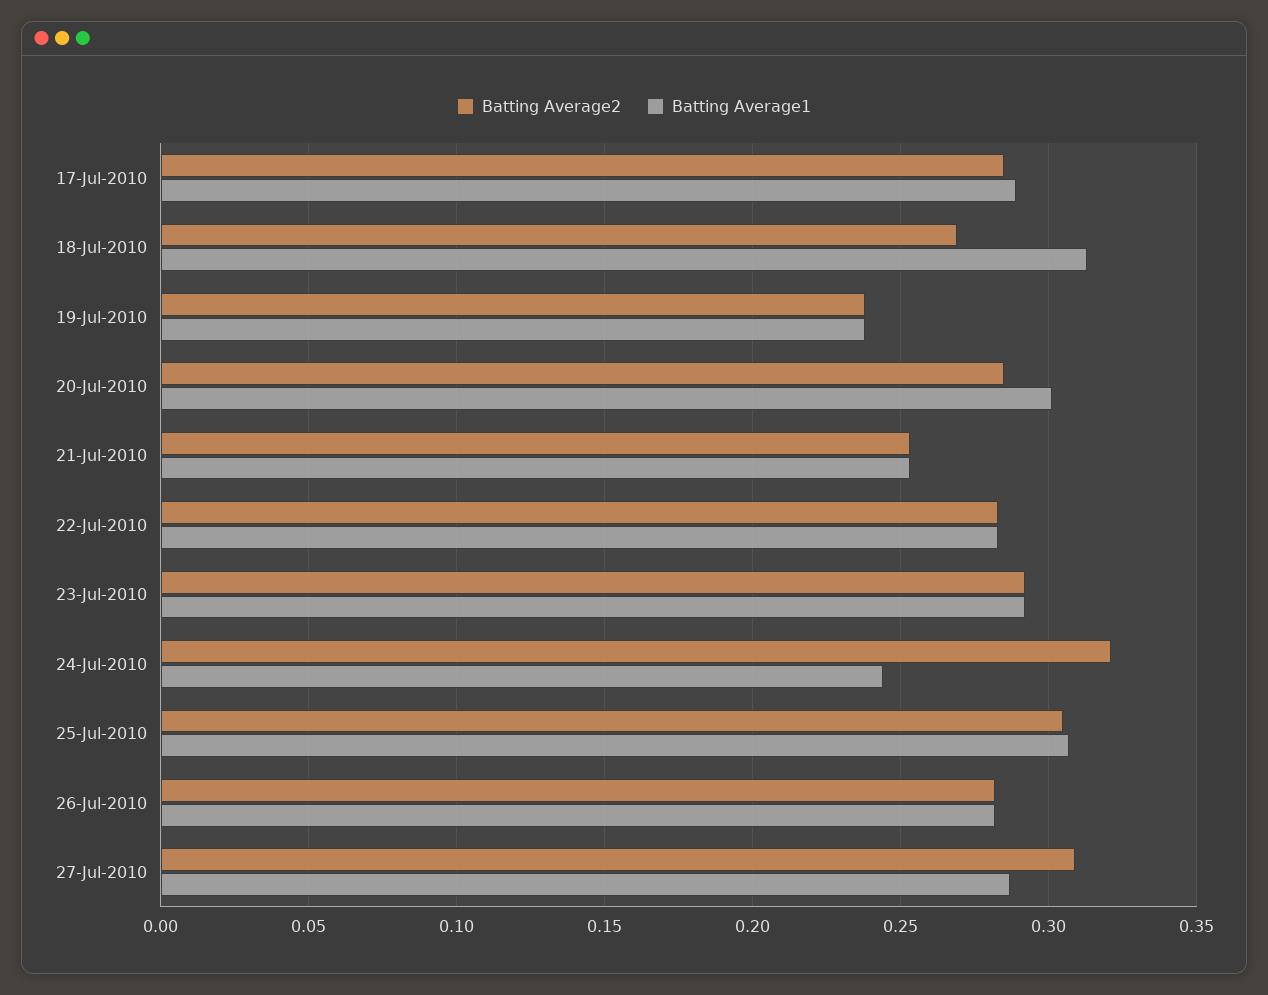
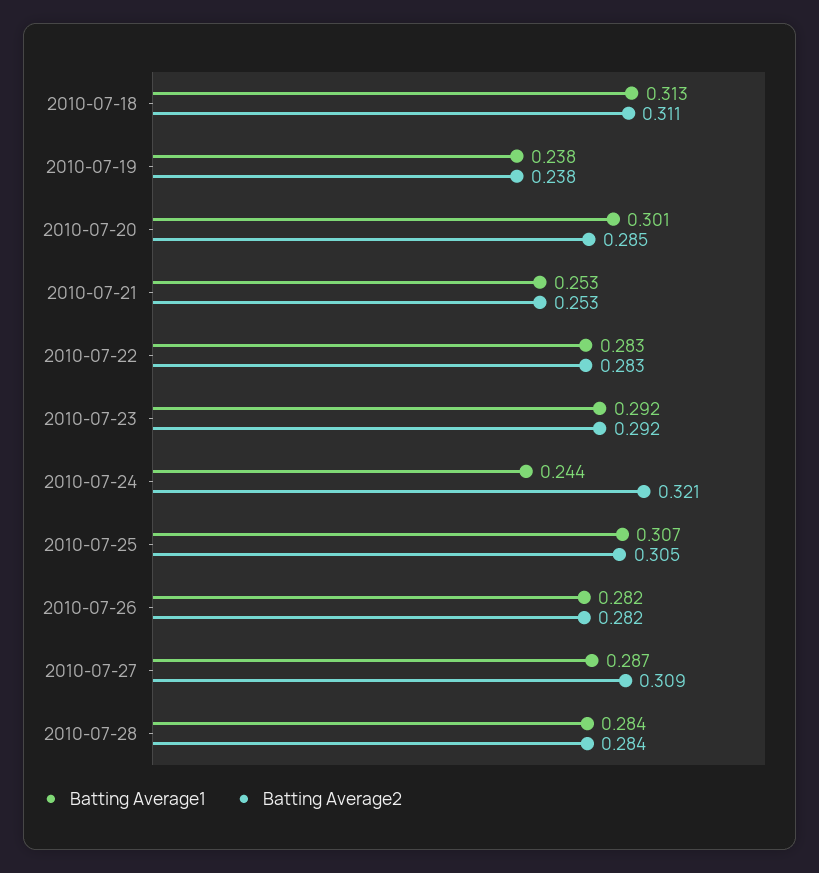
Batting Average2, 17-Jul-2010: 0.285 -> none
Batting Average1, 17-Jul-2010: 0.29 -> none
Batting Average2, 18-Jul-2010: 0.27 -> 0.311
Batting Average1, 2010-07-28: none -> 0.284
Batting Average2, 2010-07-28: none -> 0.284

